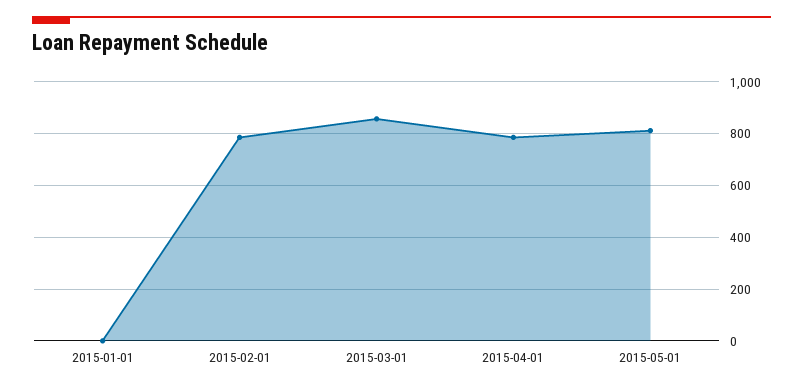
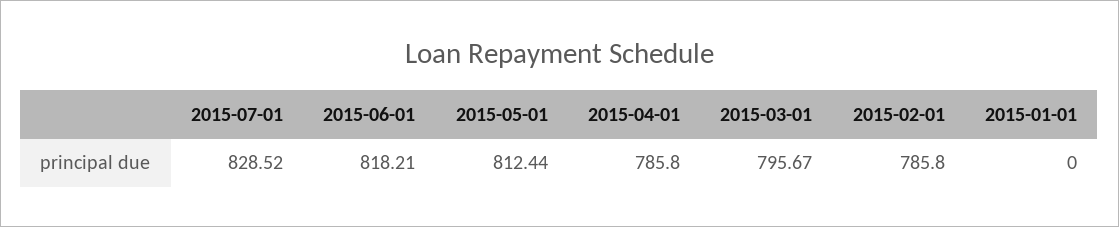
2015-03-01: 850 -> 795.67
2015-07-01: none -> 828.52
2015-06-01: none -> 818.21

